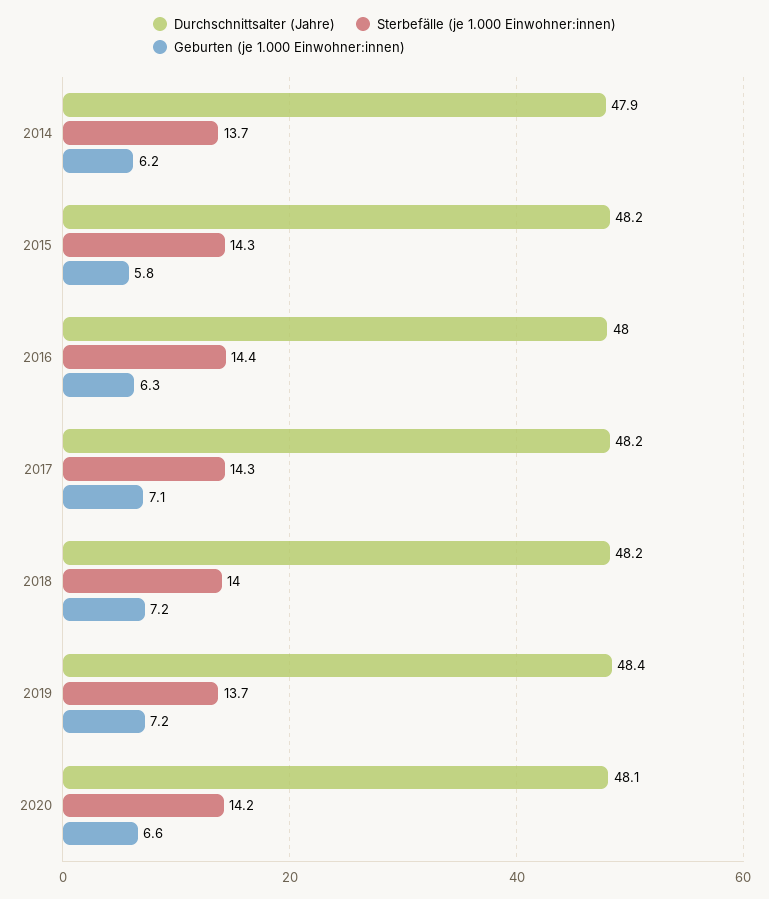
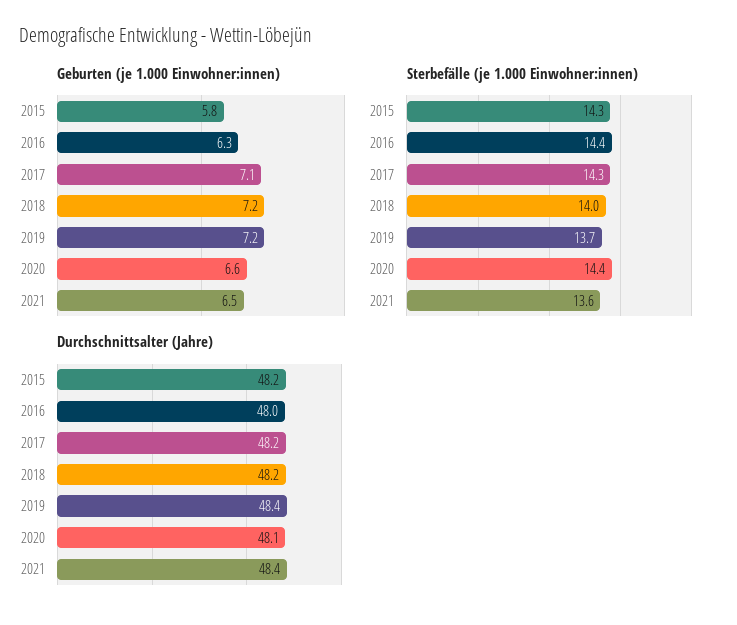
Durchschnittsalter (Jahre), 2014: 47.9 -> none
Sterbefälle (je 1.000 Einwohner:innen), 2014: 13.7 -> none
Geburten (je 1.000 Einwohner:innen), 2014: 6.2 -> none
Sterbefälle (je 1.000 Einwohner:innen), 2020: 14.2 -> 14.4
Geburten (je 1.000 Einwohner:innen), 2021: none -> 6.5
Sterbefälle (je 1.000 Einwohner:innen), 2021: none -> 13.6
Durchschnittsalter (Jahre), 2021: none -> 48.4

